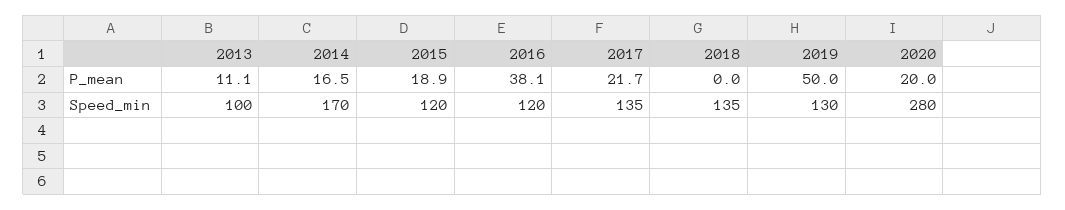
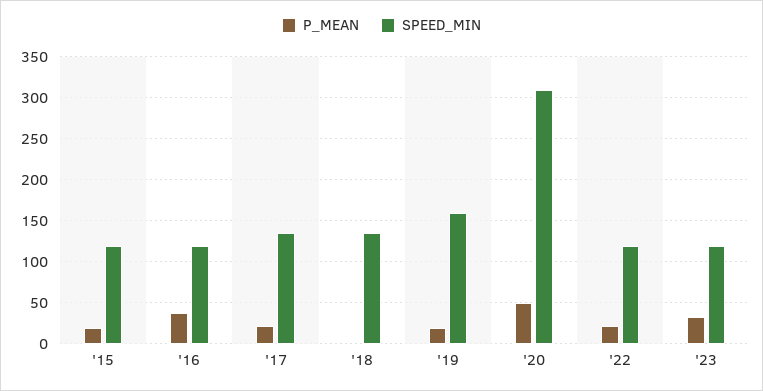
P_mean, 2013: 11.1 -> none
P_mean, 2014: 16.5 -> none
P_mean, 2019: 50 -> 20
P_mean, 2020: 20 -> 50
Speed_min, 2013: 100 -> none
Speed_min, 2014: 170 -> none
Speed_min, 2019: 130 -> 160
Speed_min, 2020: 280 -> 310
P_mean, '22: none -> 20
Speed_min, '22: none -> 120
P_mean, '23: none -> 30
Speed_min, '23: none -> 120

